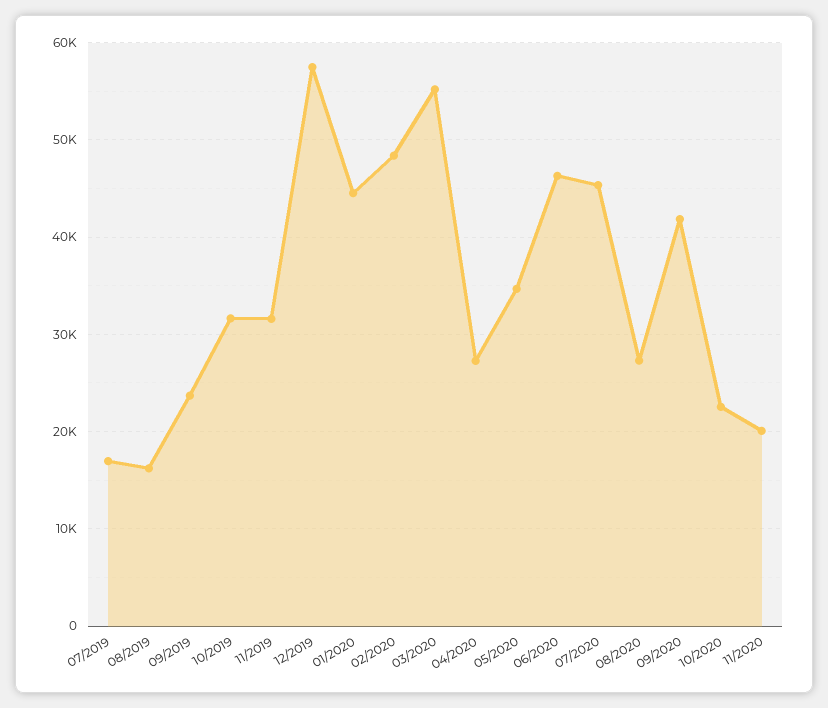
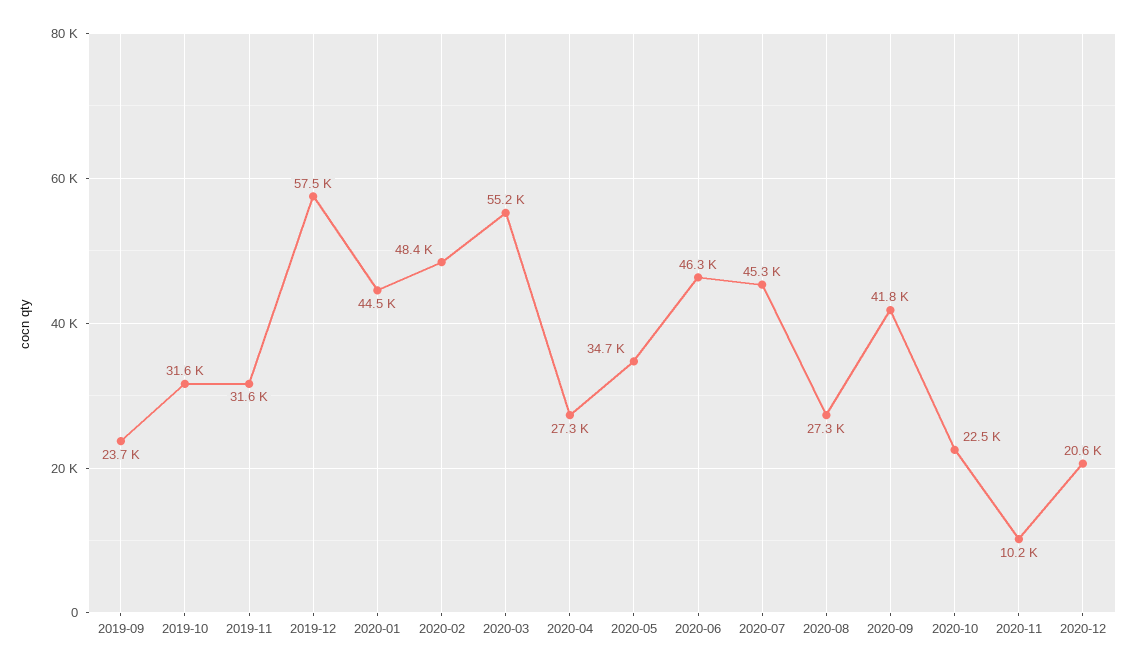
07/2019: 17000 -> none
08/2019: 16000 -> none
11/2020: 20000 -> 10200
2020-12: none -> 20600

